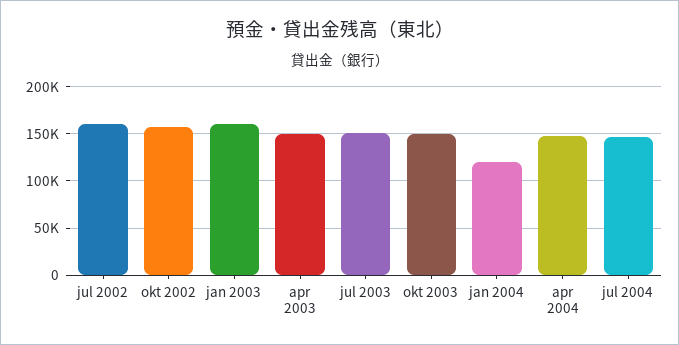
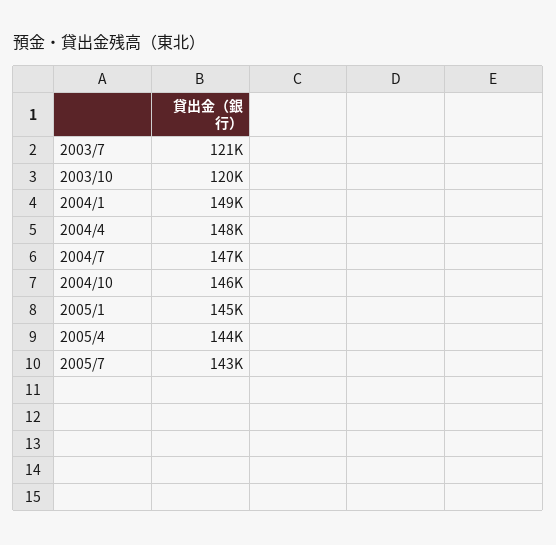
jul 2002: 160000 -> none
okt 2002: 160000 -> none
jan 2003: 160000 -> none
apr 2003: 150000 -> none
jul 2003: 150000 -> 121000
okt 2003: 150000 -> 120000
jan 2004: 120000 -> 149000
2004/10: none -> 146000
2005/1: none -> 145000
2005/4: none -> 144000
2005/7: none -> 143000

